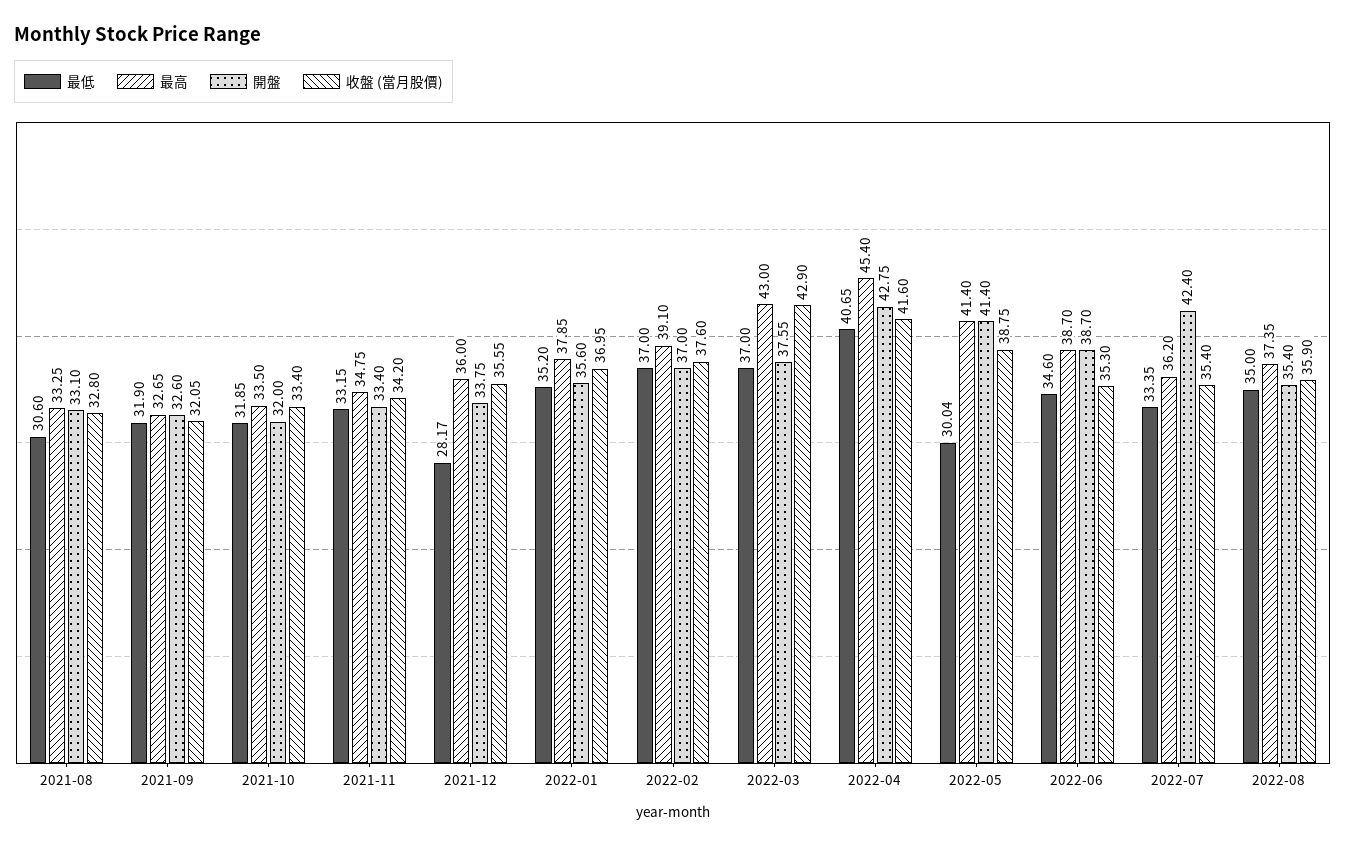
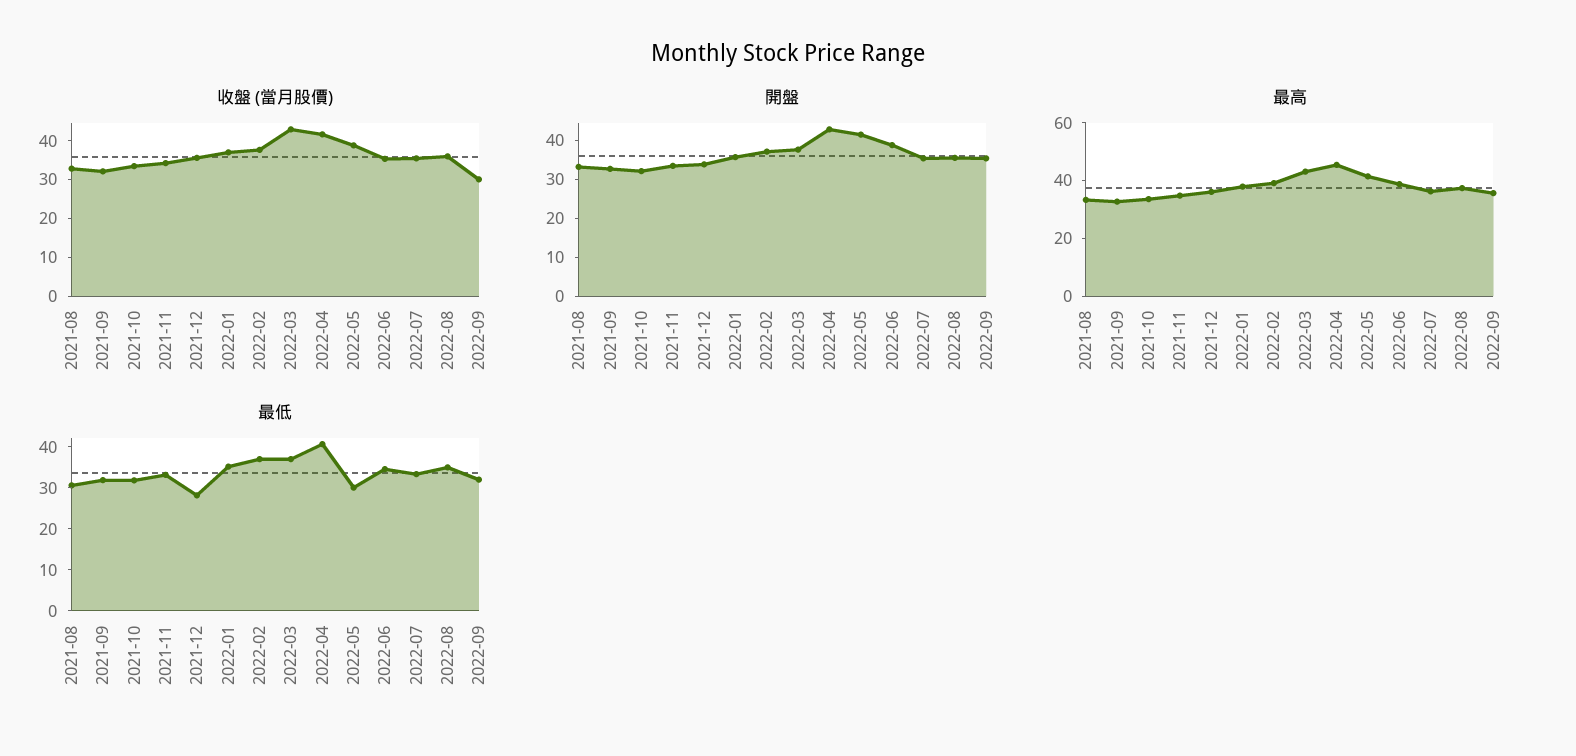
開盤, 2022-07: 42.4 -> 35
收盤 (當月股價), 2022-09: none -> 30
開盤, 2022-09: none -> 35
最高, 2022-09: none -> 35
最低, 2022-09: none -> 32

